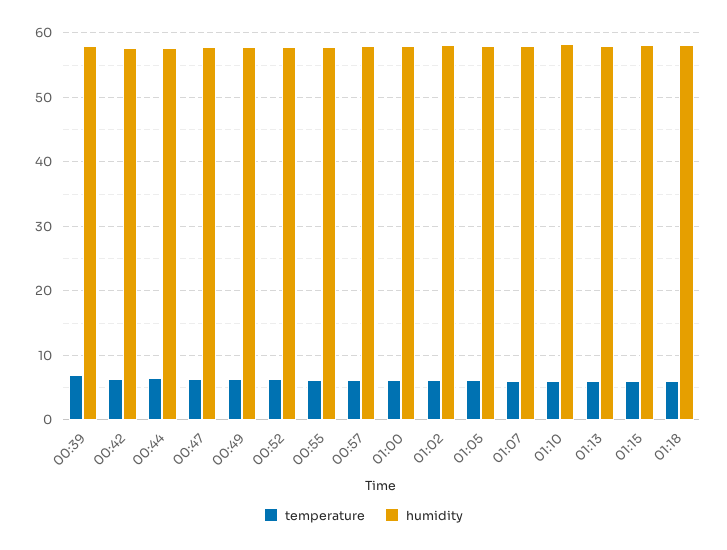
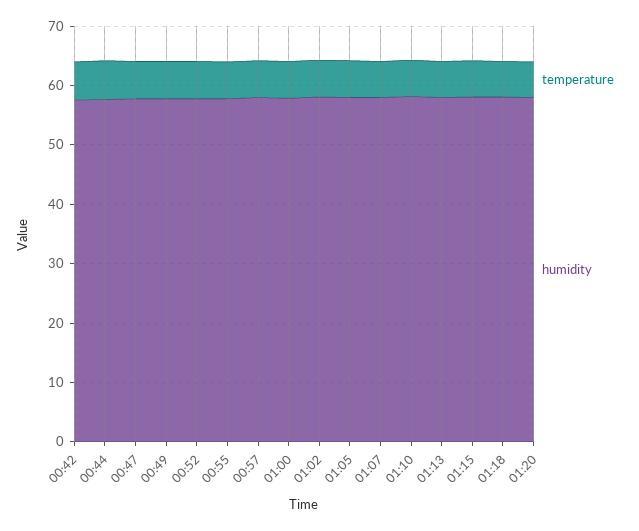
temperature, 00:39: 7 -> none
humidity, 00:39: 58 -> none
temperature, 01:20: none -> 6
humidity, 01:20: none -> 58

